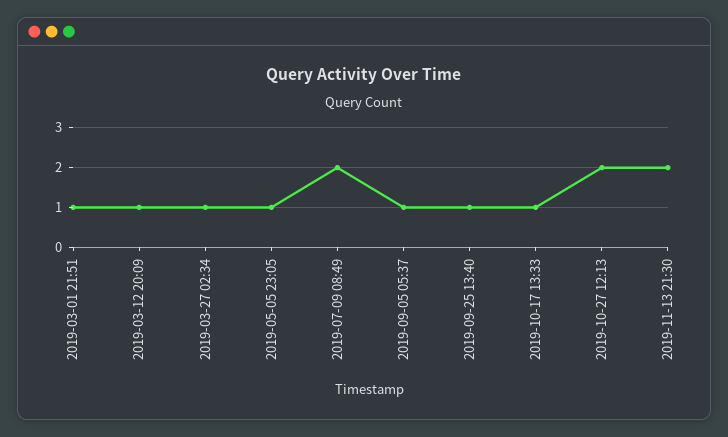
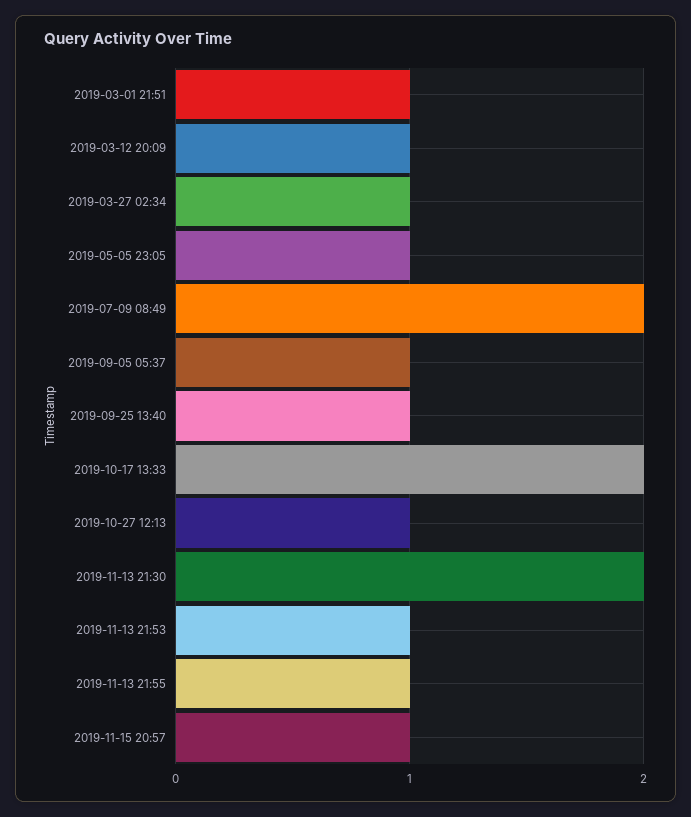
2019-10-17 13:33: 1 -> 2
2019-10-27 12:13: 2 -> 1
2019-11-13 21:53: none -> 1
2019-11-13 21:55: none -> 1
2019-11-15 20:57: none -> 1

